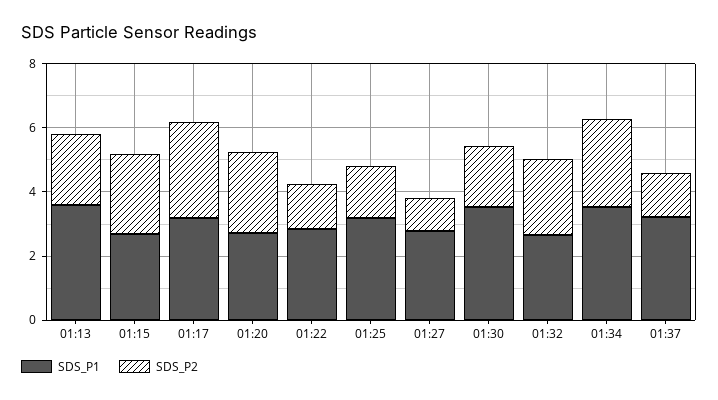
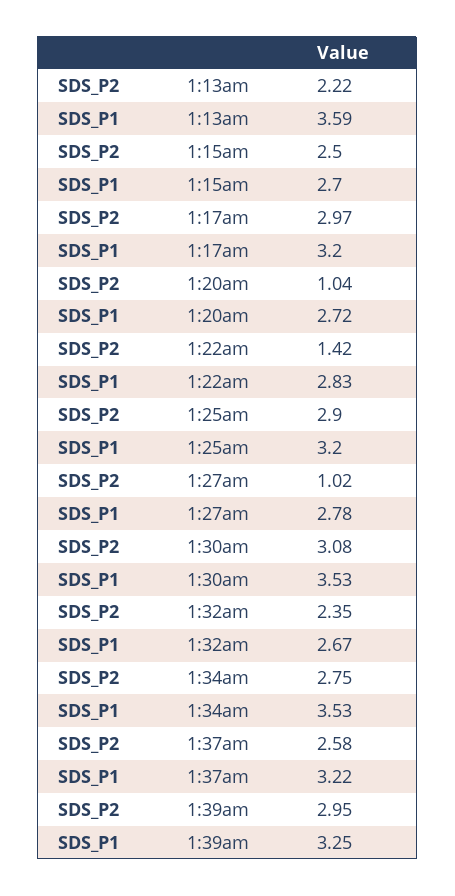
SDS_P2, 01:20: 2.5 -> 1.04
SDS_P2, 01:25: 1.5 -> 2.9
SDS_P2, 01:30: 2 -> 3.08
SDS_P2, 01:37: 1.5 -> 2.58
SDS_P2, 1:39am: none -> 2.95
SDS_P1, 1:39am: none -> 3.25

